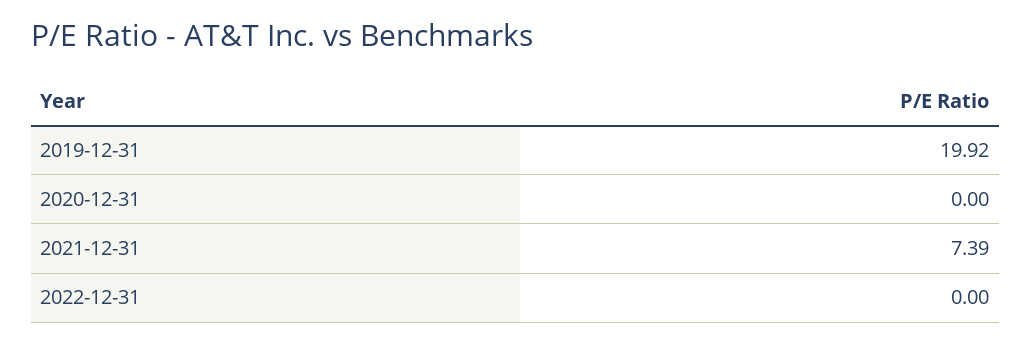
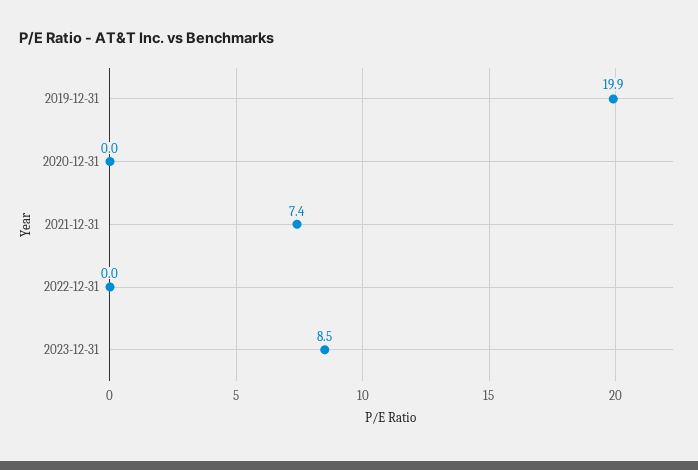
2023-12-31: none -> 8.5

